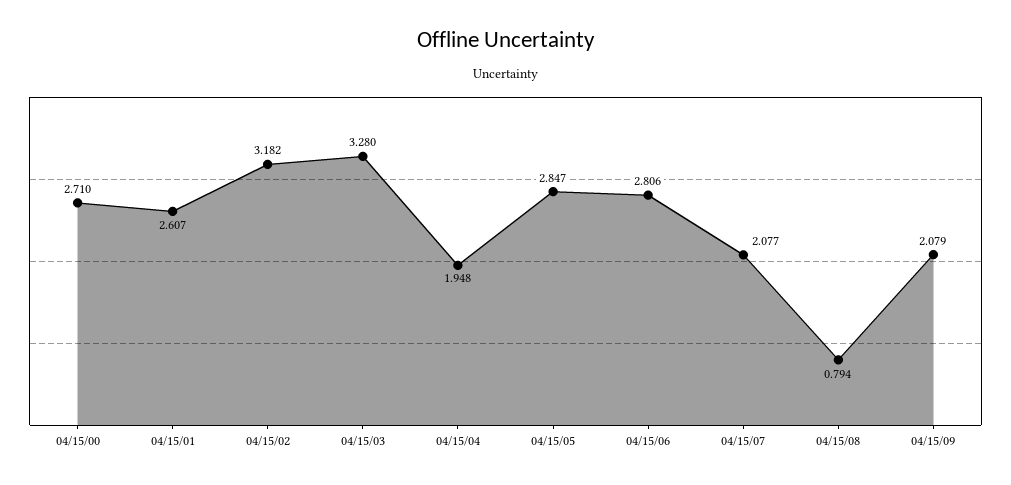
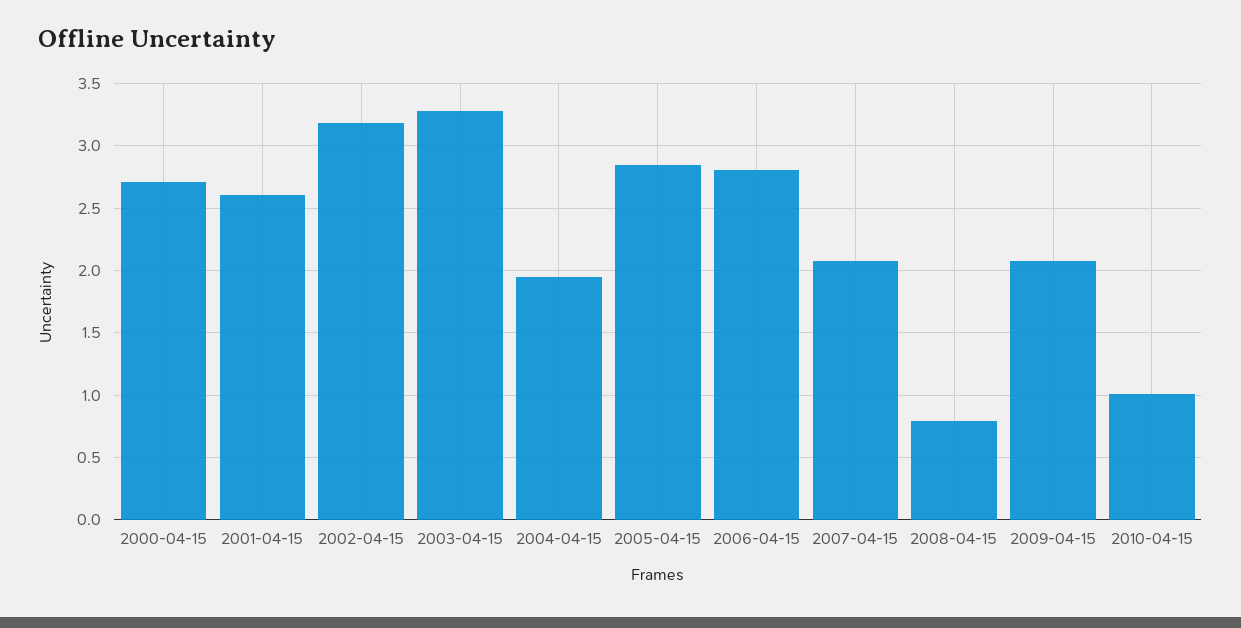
2010-04-15: none -> 1

